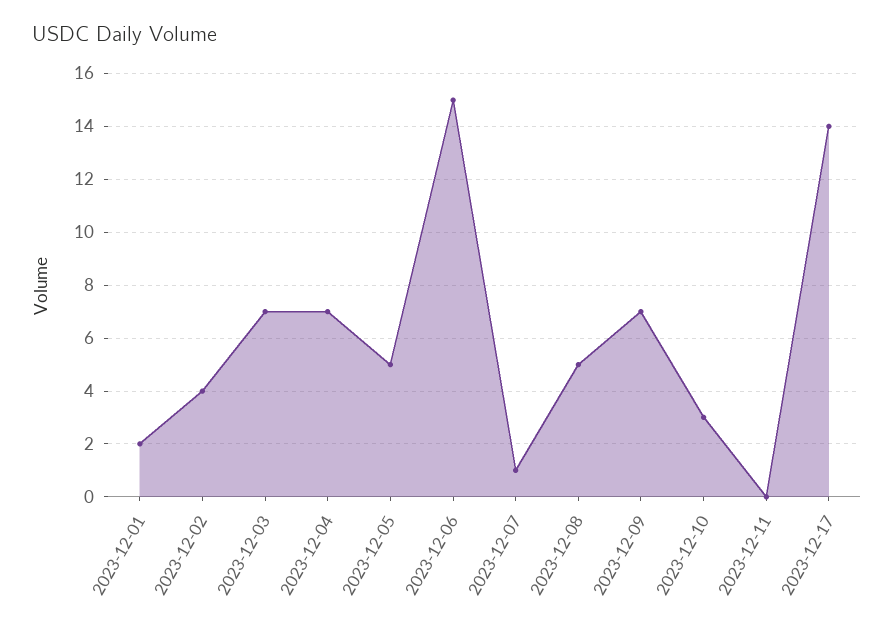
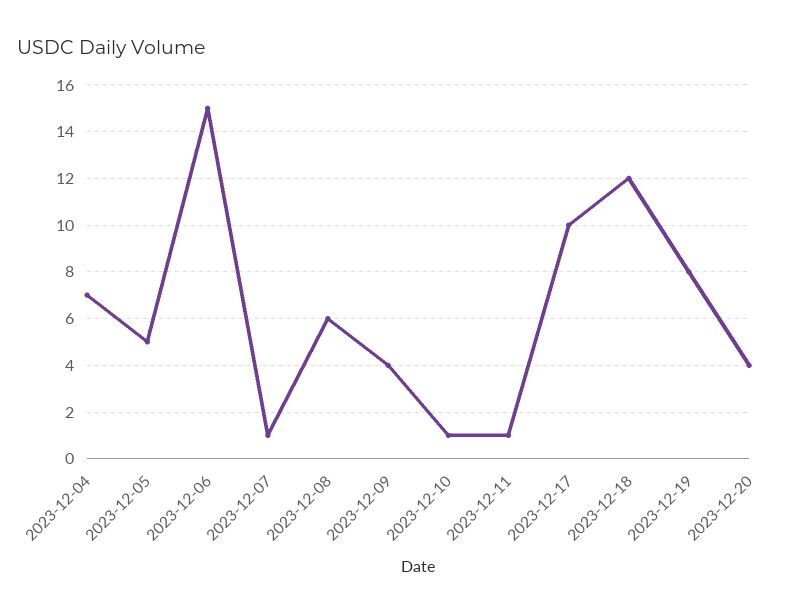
2023-12-01: 2 -> none
2023-12-02: 4 -> none
2023-12-03: 7 -> none
2023-12-08: 5 -> 6
2023-12-09: 7 -> 4
2023-12-10: 3 -> 1
2023-12-11: 0 -> 1
2023-12-17: 14 -> 10
2023-12-18: none -> 12
2023-12-19: none -> 8
2023-12-20: none -> 4

